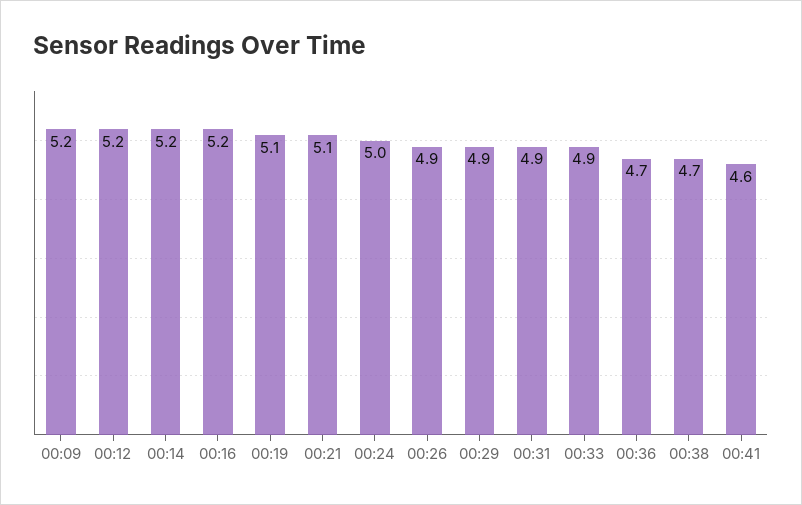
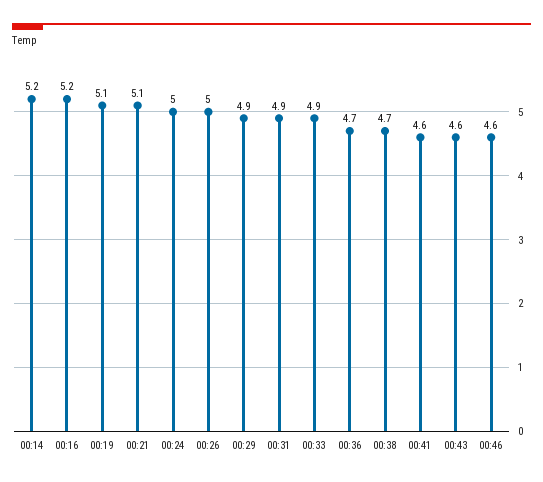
00:09: 5.2 -> none
00:12: 5.2 -> none
00:26: 4.9 -> 5
00:43: none -> 4.6
00:46: none -> 4.6

